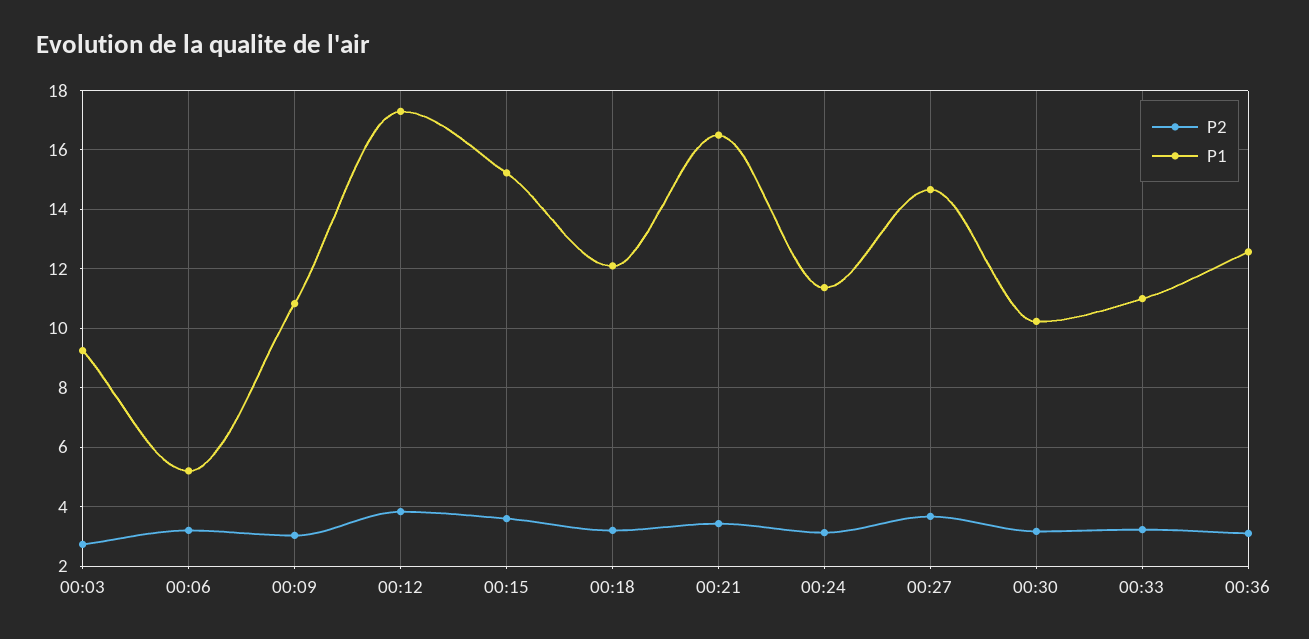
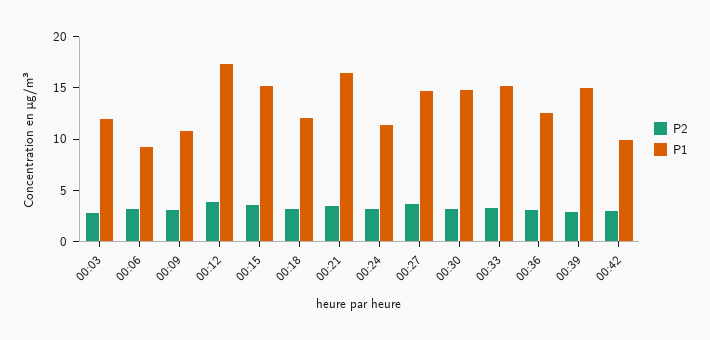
P1, 00:03: 9.25 -> 12
P1, 00:06: 5.25 -> 9
P1, 00:30: 10.25 -> 15
P1, 00:33: 11 -> 15
P2, 00:39: none -> 3
P1, 00:39: none -> 15
P2, 00:42: none -> 3
P1, 00:42: none -> 10

